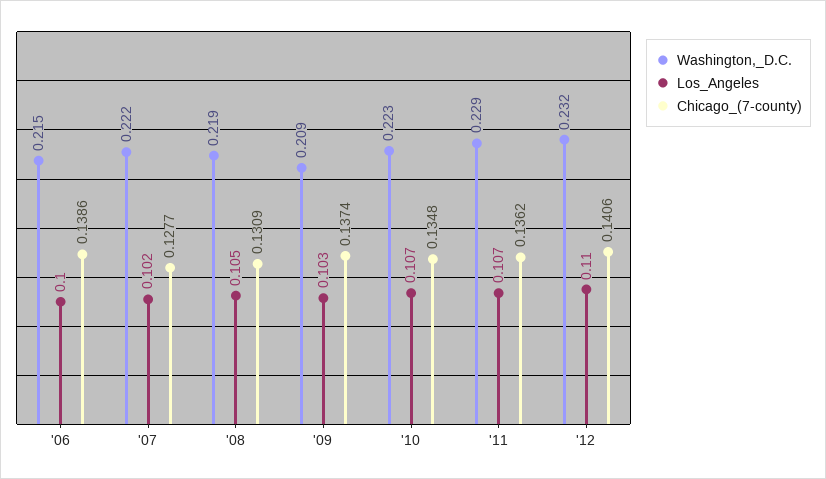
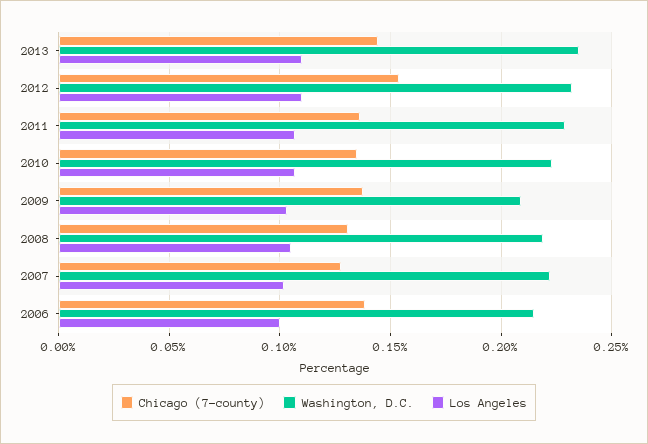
Chicago_(7-county), '12: 0.1406 -> 0.155
Chicago_(7-county), 2013: none -> 0.145
Washington,_D.C., 2013: none -> 0.235
Los_Angeles, 2013: none -> 0.11

